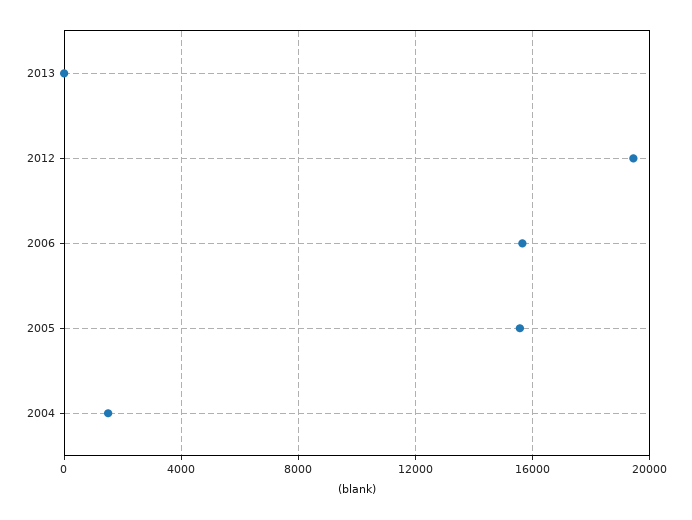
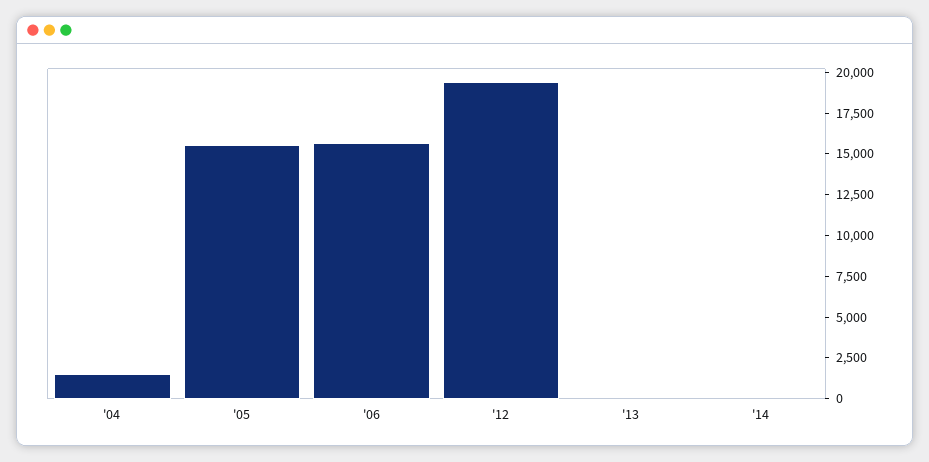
'14: none -> 0

